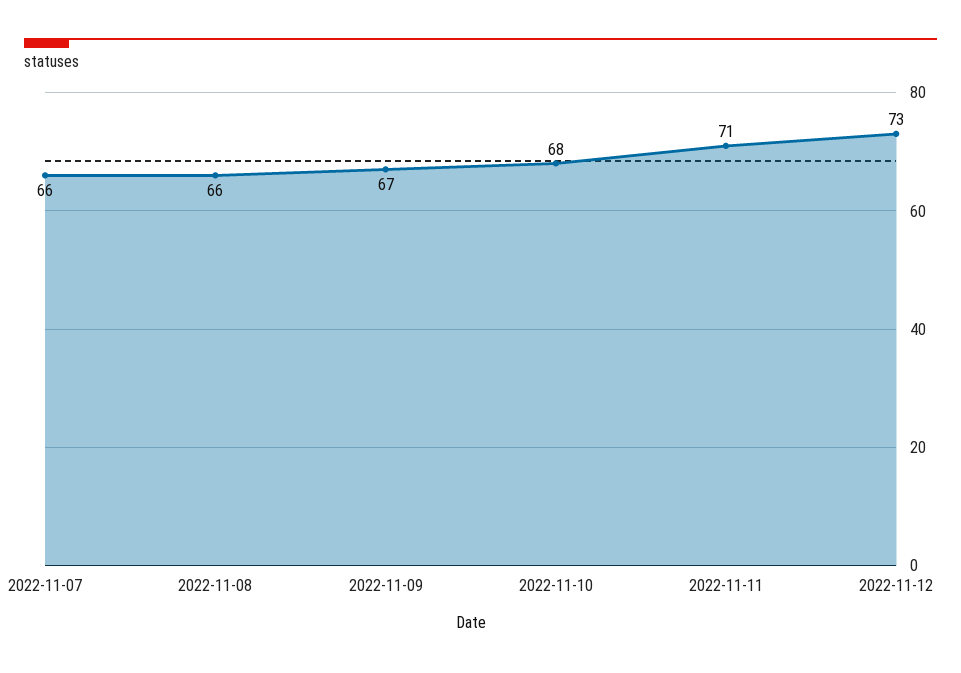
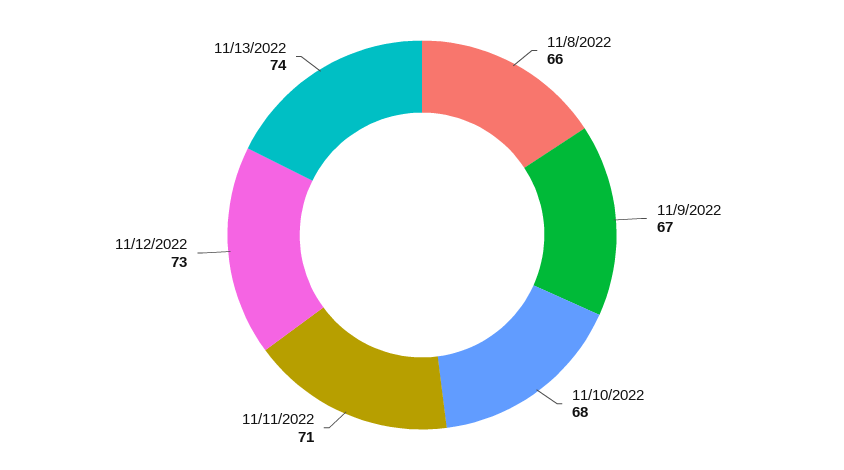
2022-11-07: 66 -> none
11/13/2022: none -> 74

